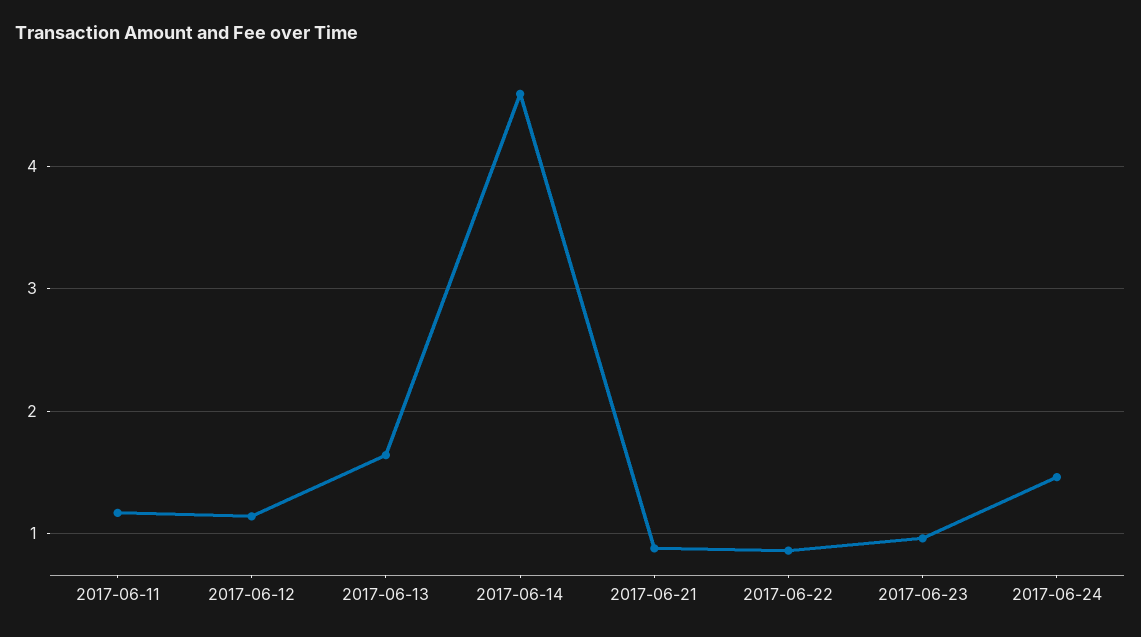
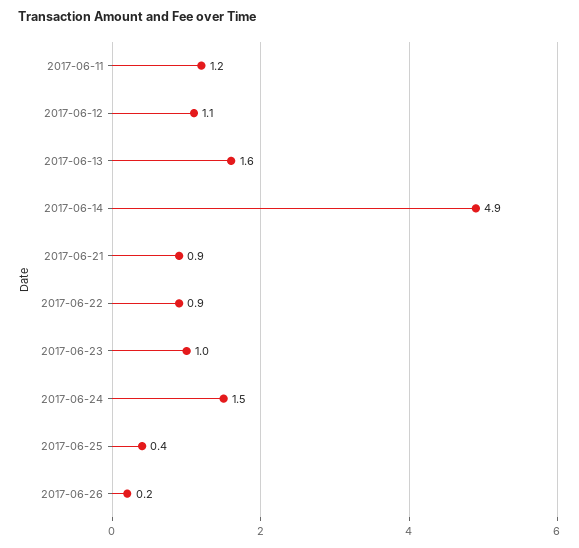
2017-06-14: 4.6 -> 4.9
2017-06-25: none -> 0.4
2017-06-26: none -> 0.2

